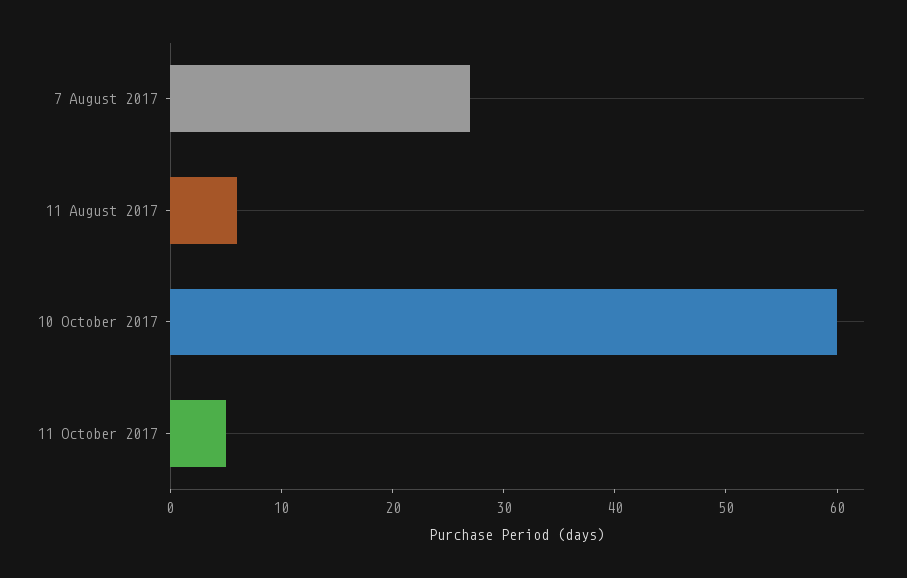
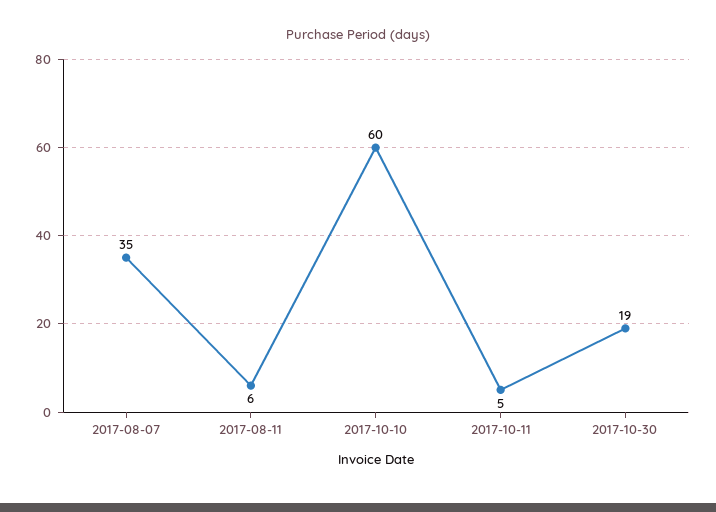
7 August 2017: 27 -> 35
2017-10-30: none -> 19

